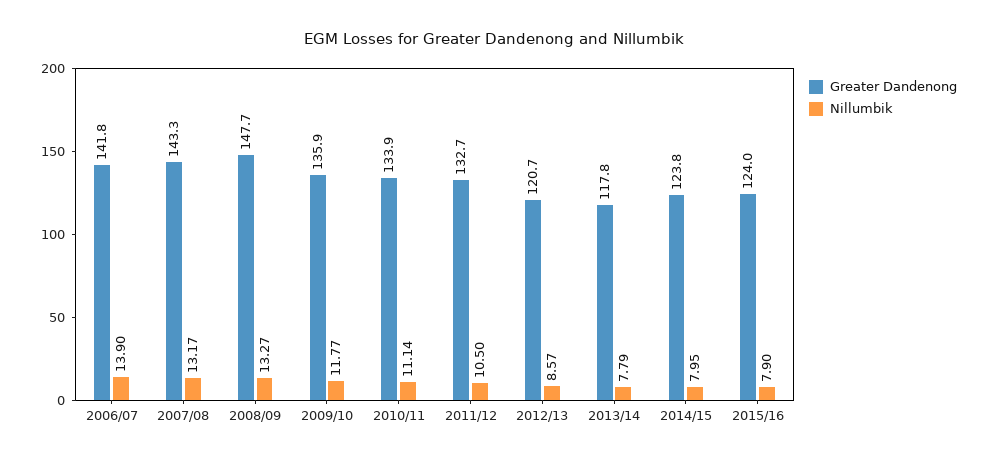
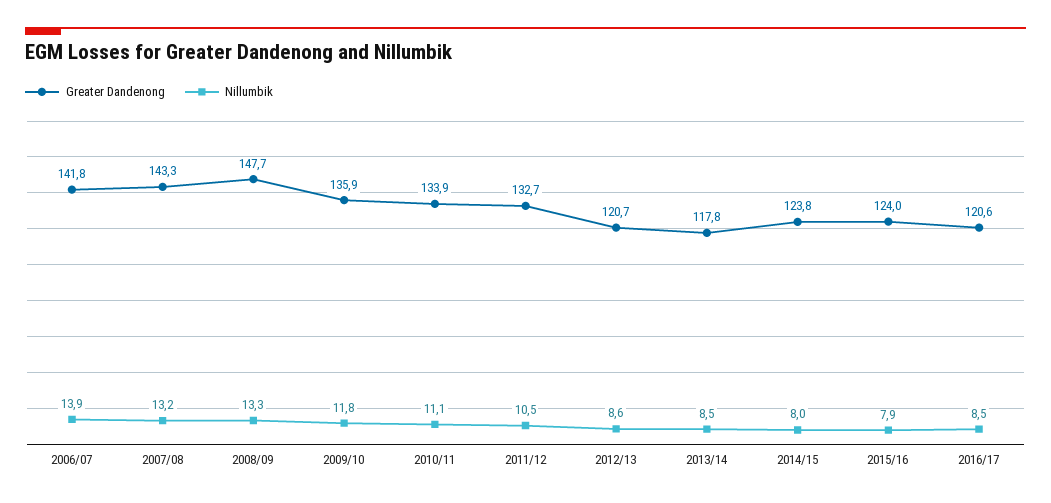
Nillumbik, 2013/14: 7.79 -> 8.5
Greater Dandenong, 2016/17: none -> 120.6
Nillumbik, 2016/17: none -> 8.5

